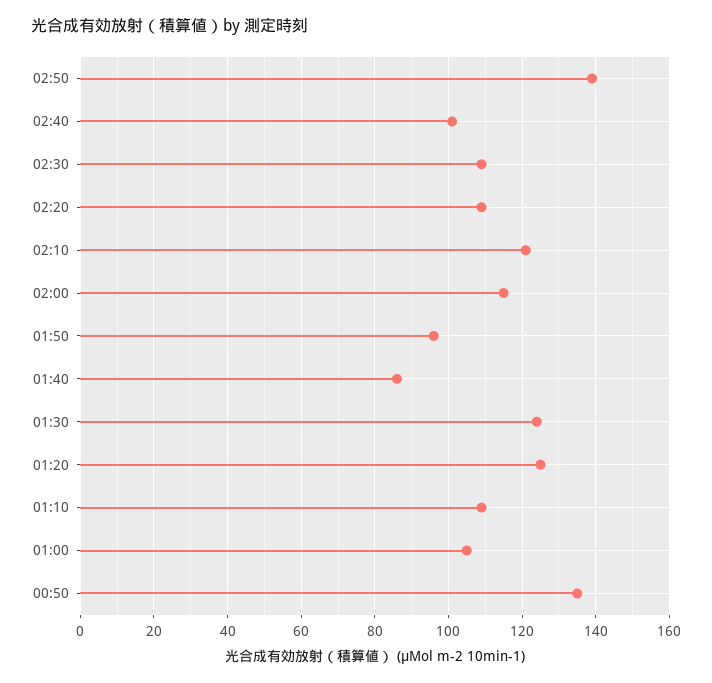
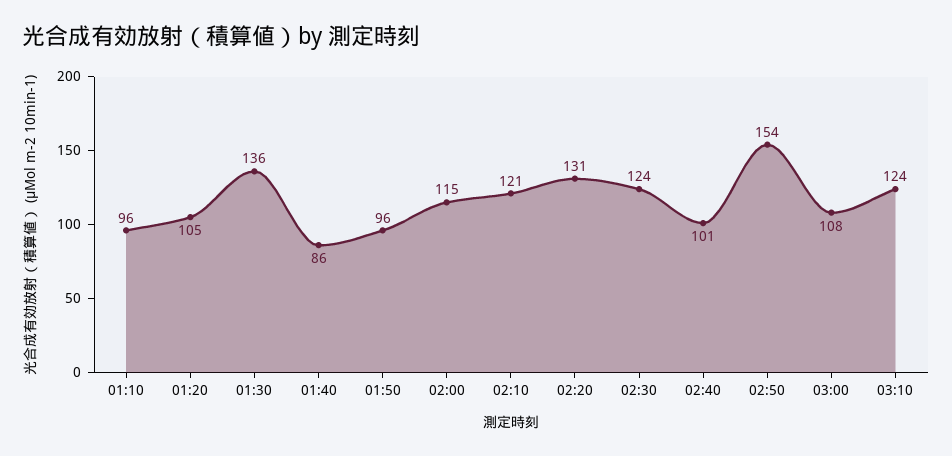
02:50: 140 -> 154
02:30: 110 -> 124
02:20: 110 -> 131
01:30: 125 -> 136
01:20: 125 -> 105
01:10: 110 -> 96
01:00: 105 -> none
00:50: 135 -> none
03:00: none -> 108
03:10: none -> 124

